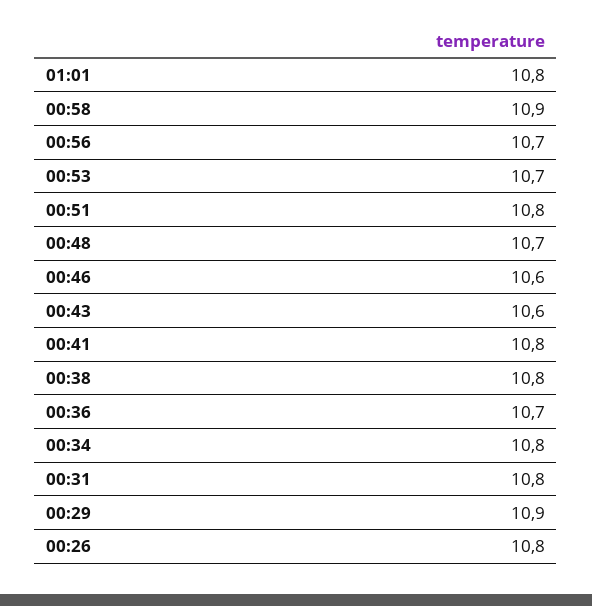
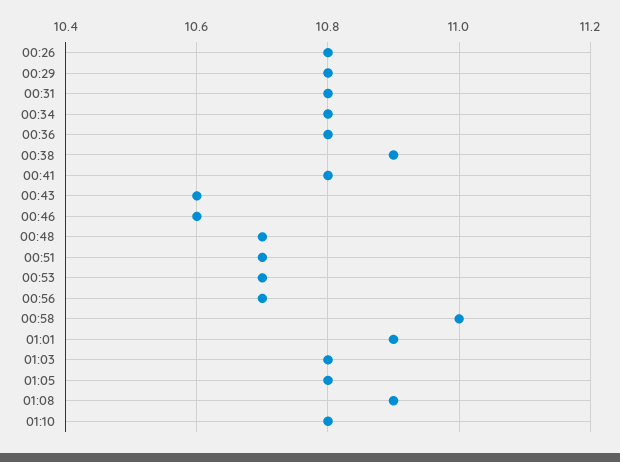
01:01: 10.8 -> 10.9
00:58: 10.9 -> 11
00:51: 10.8 -> 10.7
00:38: 10.8 -> 10.9
00:36: 10.7 -> 10.8
00:29: 10.9 -> 10.8
01:03: none -> 10.8
01:05: none -> 10.8
01:08: none -> 10.9
01:10: none -> 10.8

